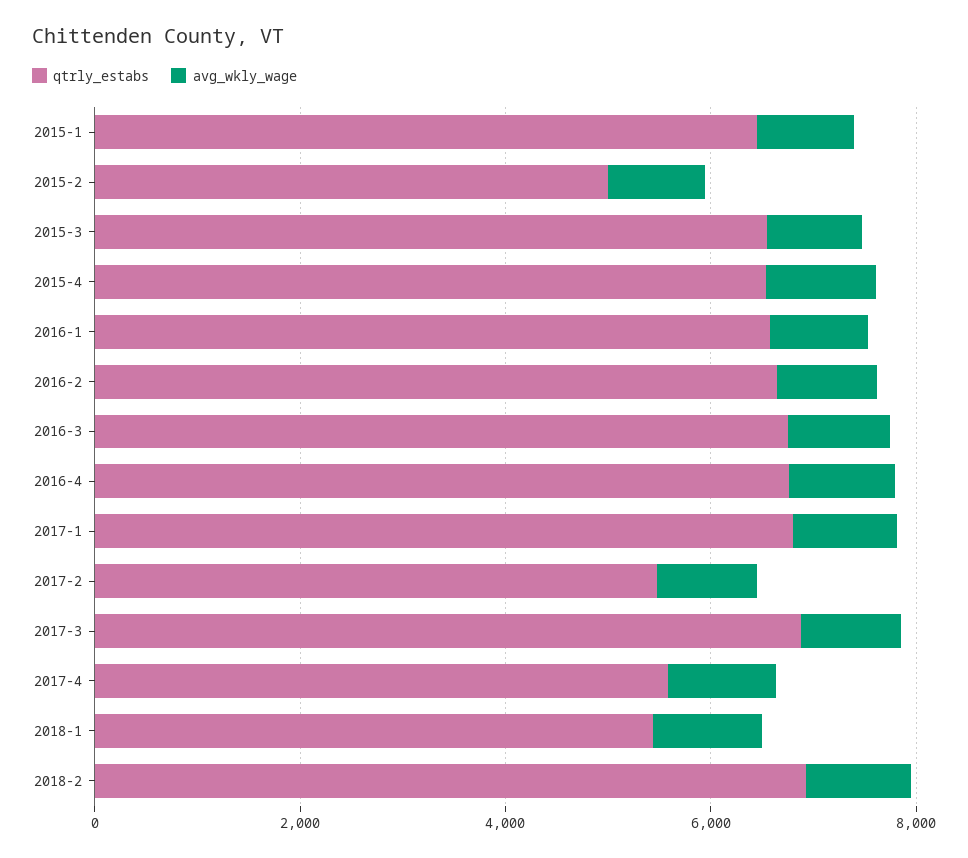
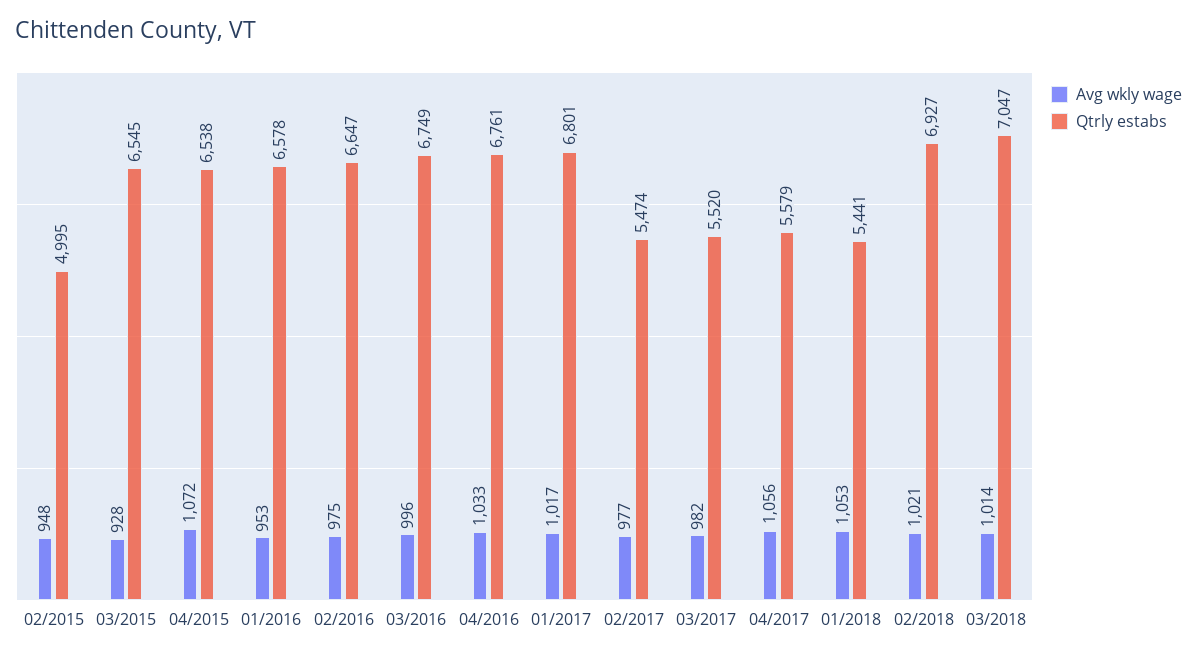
qtrly_estabs, 2015-1: 6500 -> none
avg_wkly_wage, 2015-1: 1000 -> none
qtrly_estabs, 2017-3: 7000 -> 5520
avg_wkly_wage, 03/2018: none -> 1014
qtrly_estabs, 03/2018: none -> 7047

